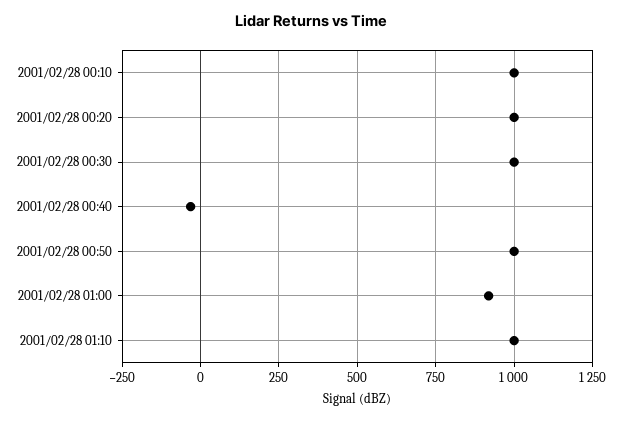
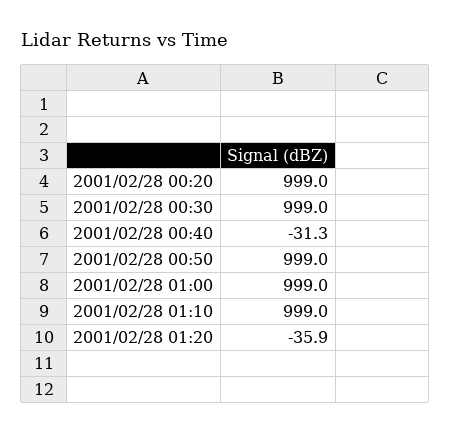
2001/02/28 00:10: 1000 -> none
2001/02/28 01:00: 925 -> 999
2001/02/28 01:20: none -> -35.9

